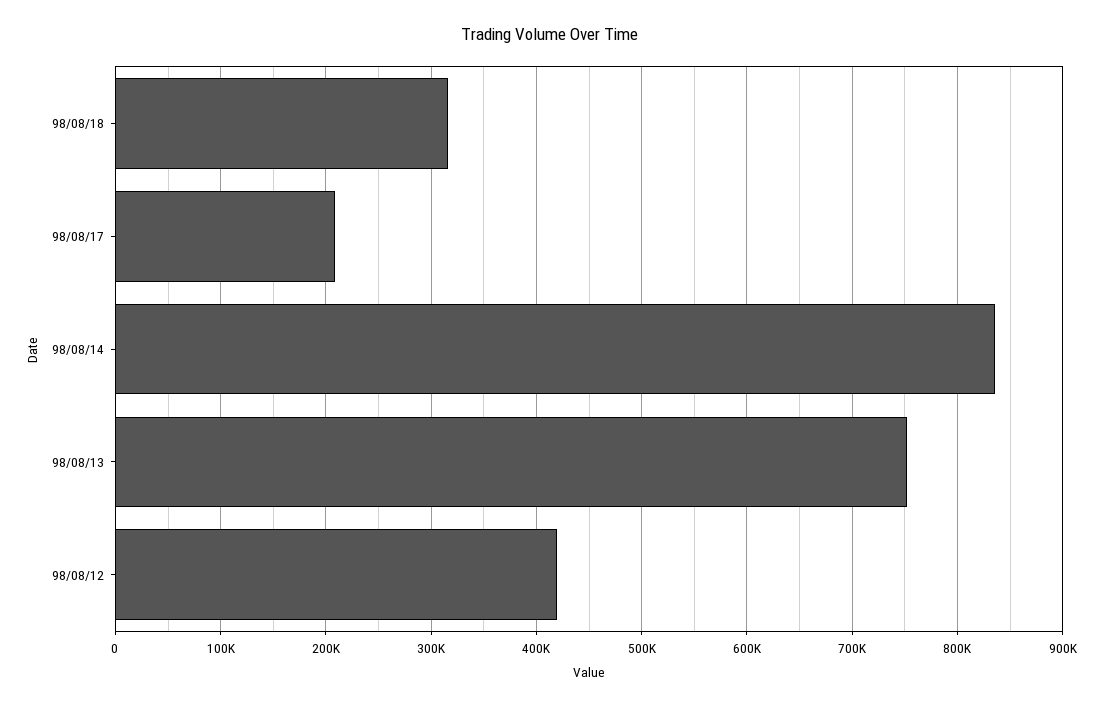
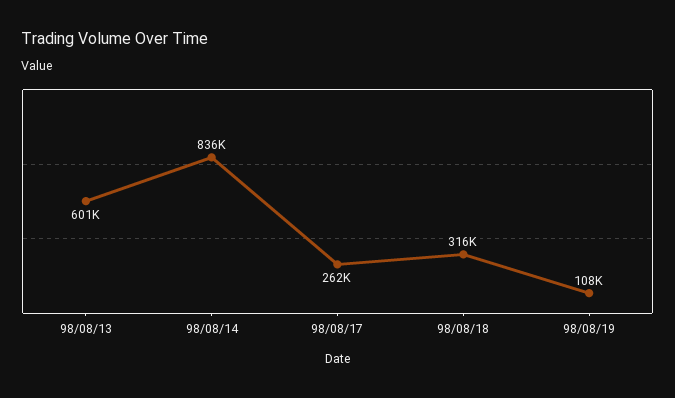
98/08/17: 210000 -> 262000
98/08/13: 750000 -> 601000
98/08/12: 420000 -> none
98/08/19: none -> 108000

